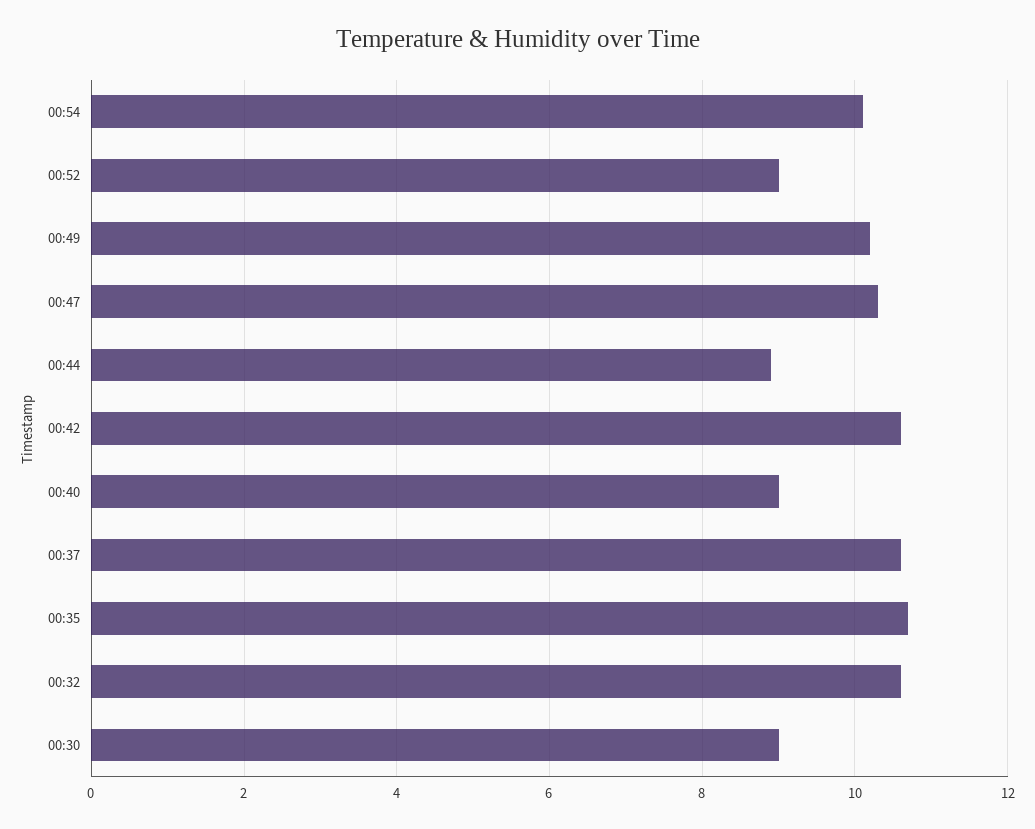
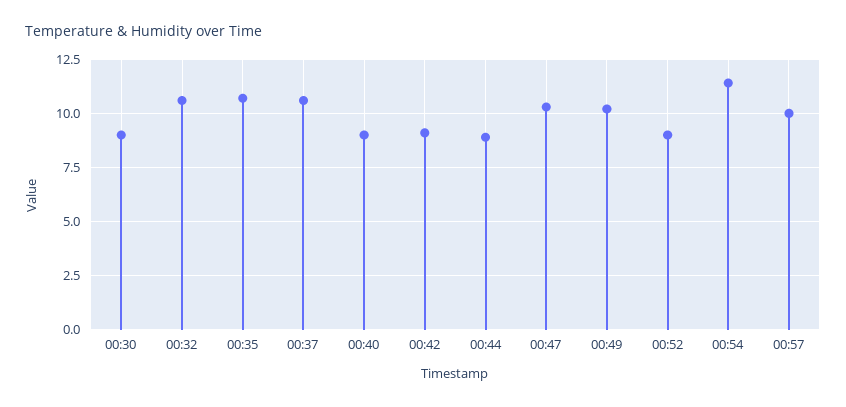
00:54: 10 -> 11.5
00:42: 10.5 -> 9
00:57: none -> 10

